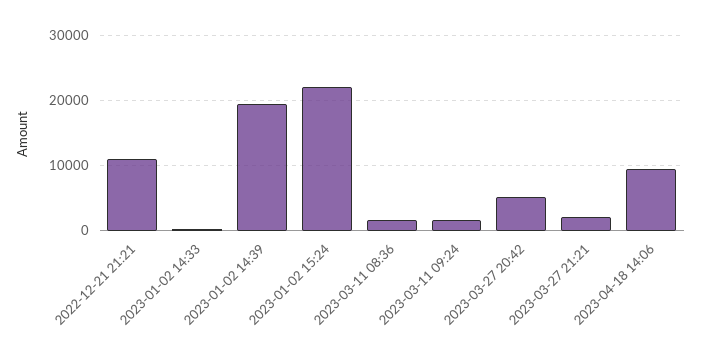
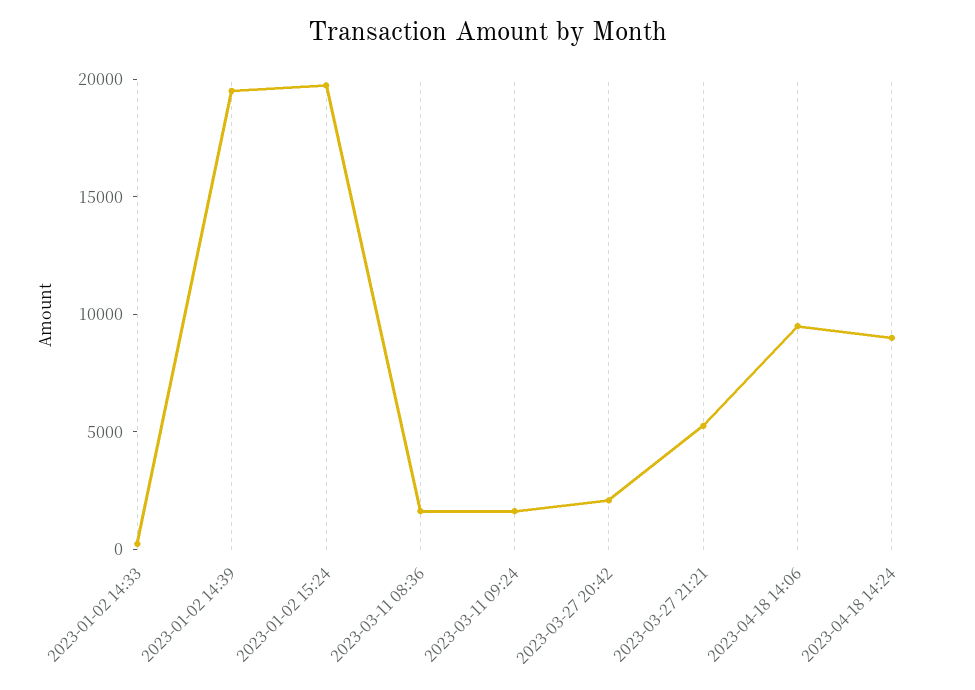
2022-12-21 21:21: 11000 -> none
2023-01-02 15:24: 22000 -> 20000
2023-03-27 20:42: 5000 -> 2000
2023-03-27 21:21: 2000 -> 5000
2023-04-18 14:24: none -> 9000

